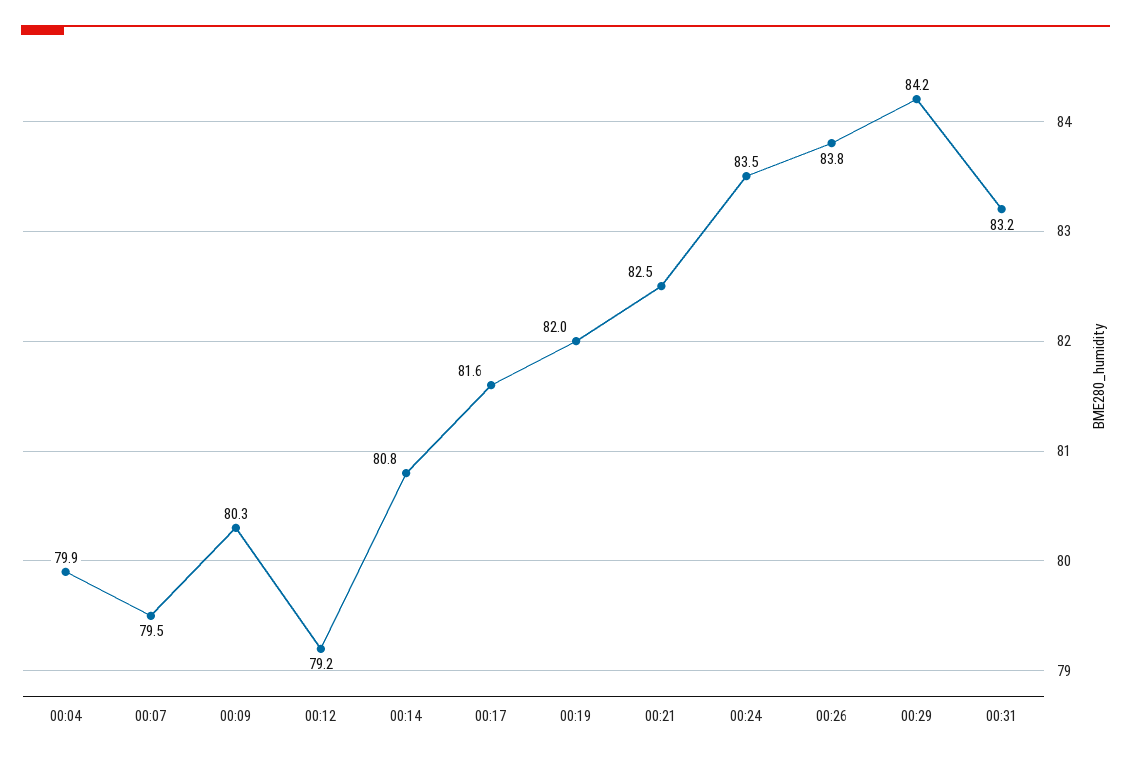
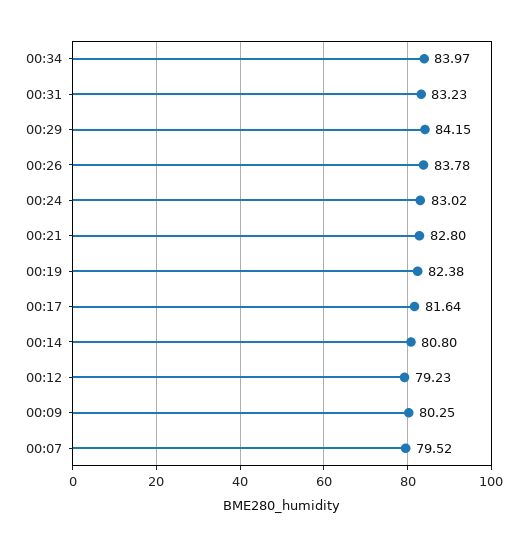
00:04: 79.9 -> none
00:19: 82 -> 82.38
00:21: 82.5 -> 82.8
00:24: 83.5 -> 83.02
00:34: none -> 83.97

